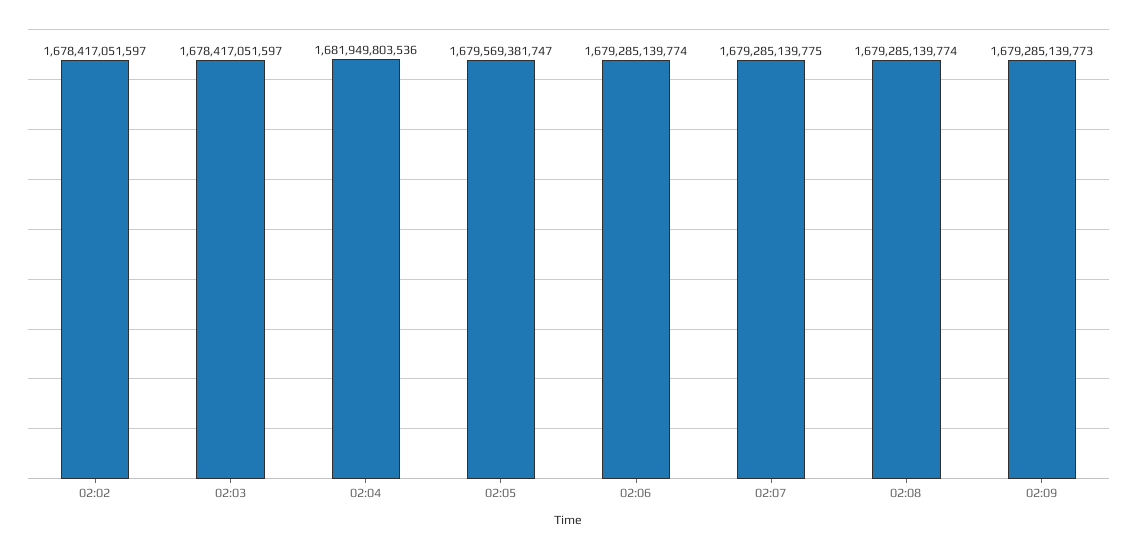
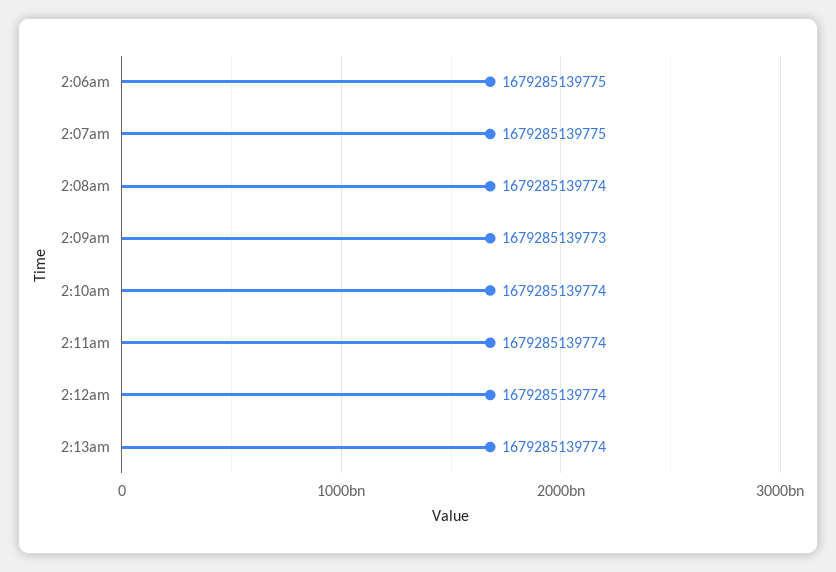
02:02: 1678417051597 -> none
02:03: 1678417051597 -> none
02:04: 1681949803536 -> none
02:05: 1679569381747 -> none
02:06: 1679285139774 -> 1679285139775
2:10am: none -> 1679285139774
2:11am: none -> 1679285139774
2:12am: none -> 1679285139774
2:13am: none -> 1679285139774

